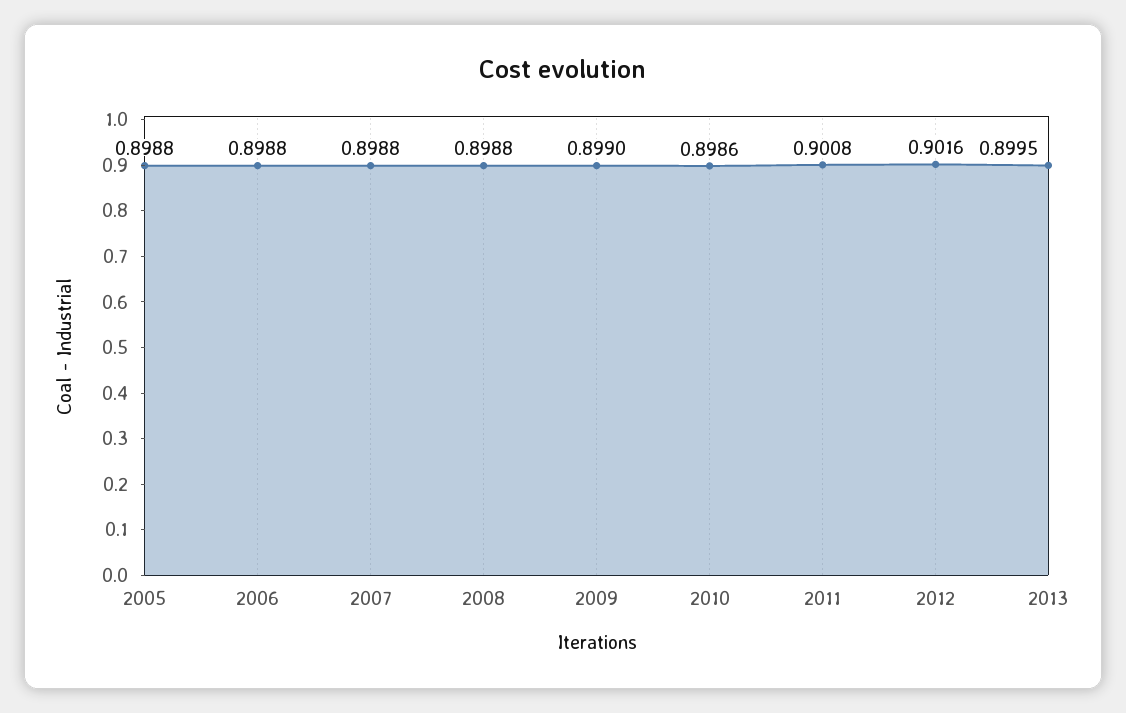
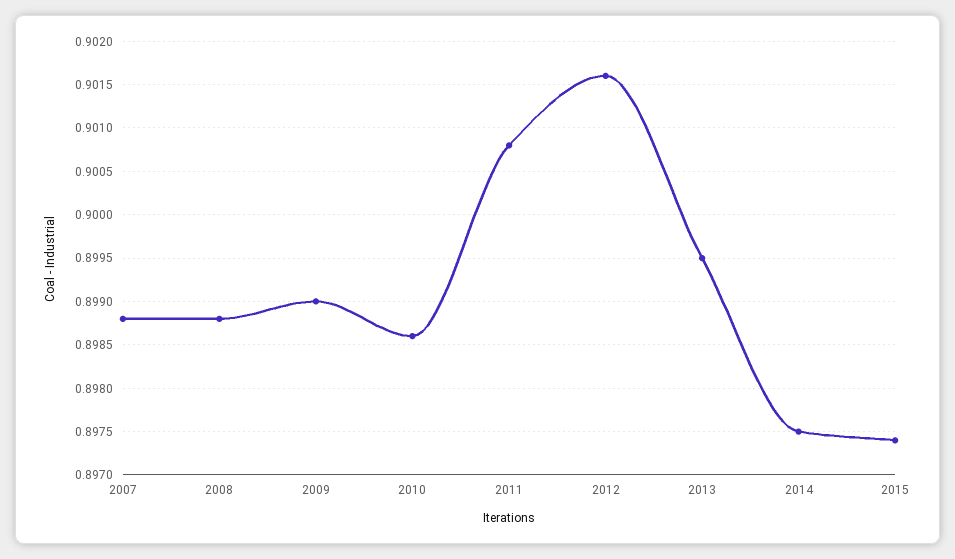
2005: 0.8988 -> none
2006: 0.8988 -> none
2014: none -> 0.8975
2015: none -> 0.8974

